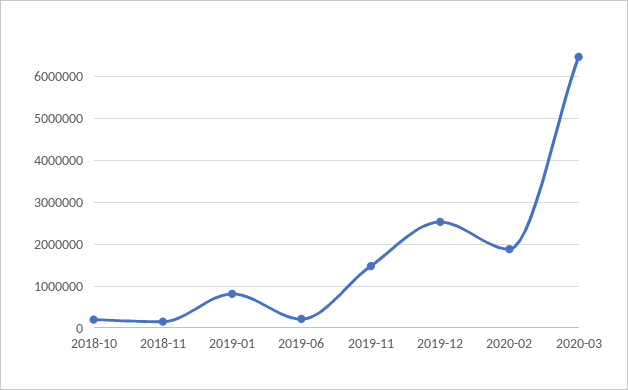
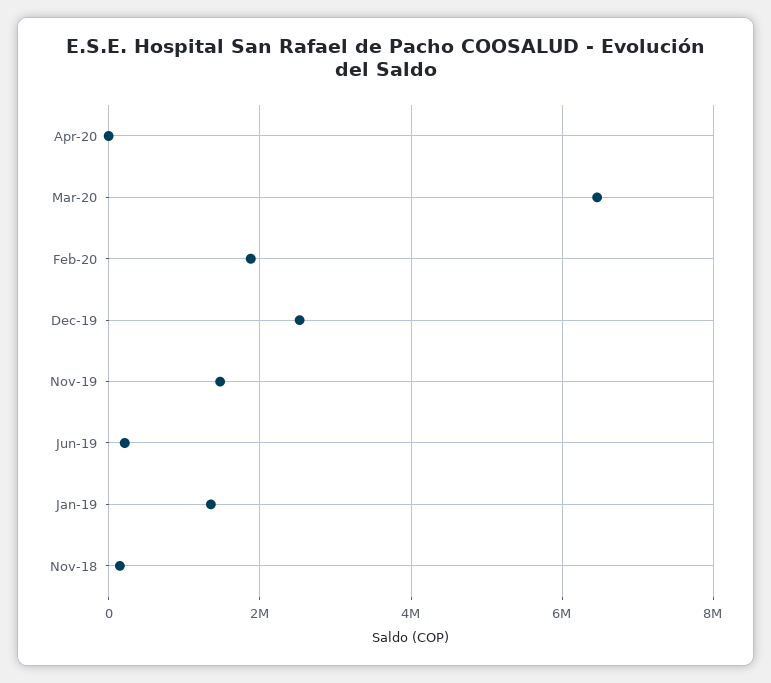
2018-10: 200000 -> none
2019-01: 800000 -> 1400000
Apr-20: none -> 0

